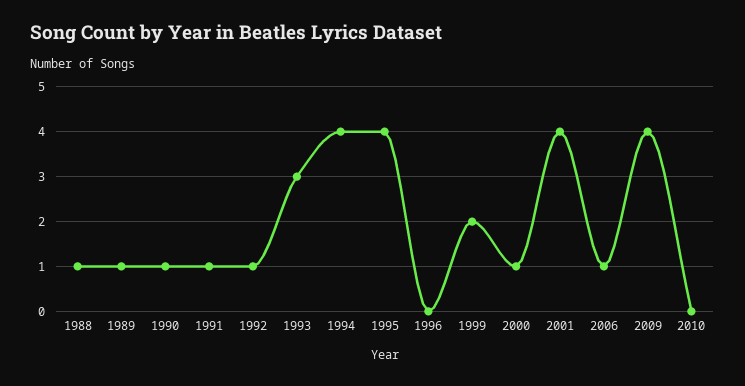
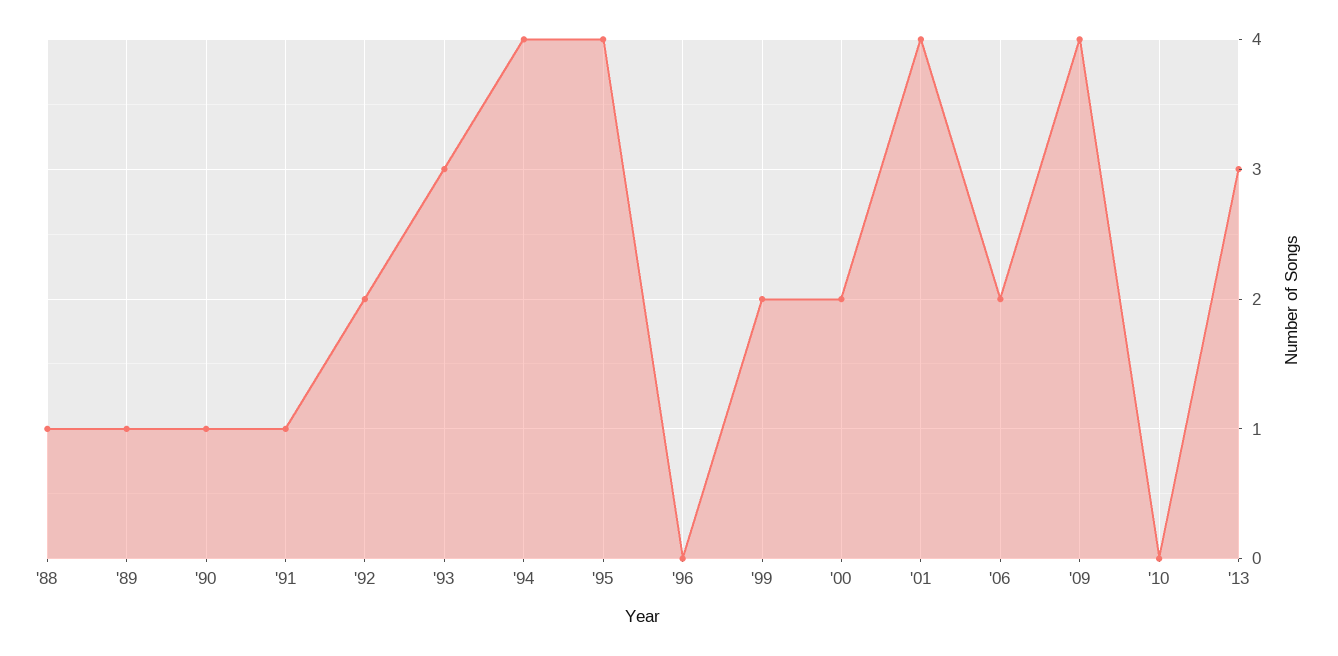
1992: 1 -> 2
2000: 1 -> 2
2006: 1 -> 2
'13: none -> 3

